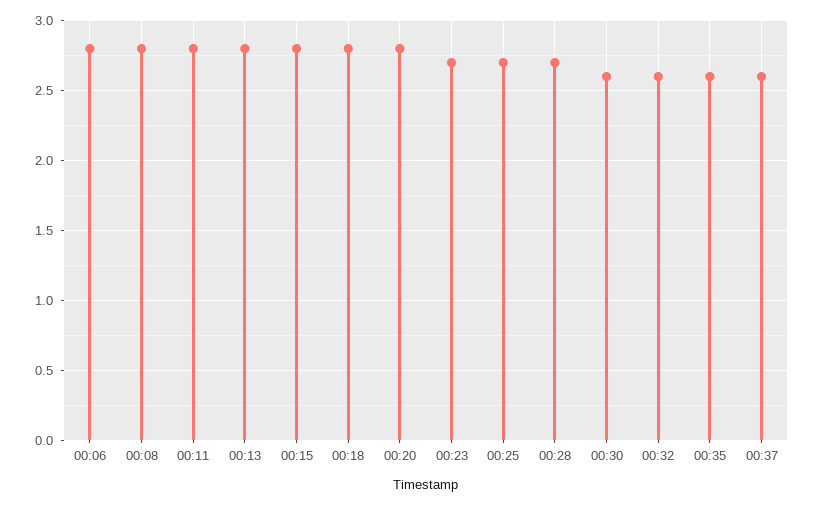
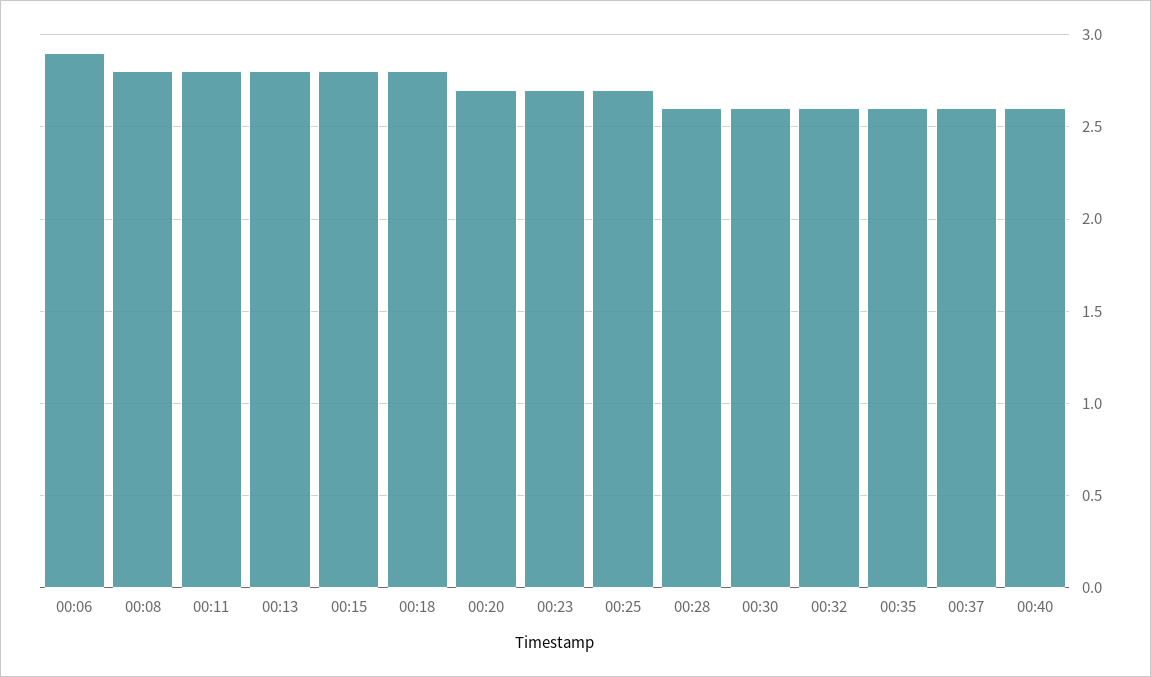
00:06: 2.8 -> 2.9
00:20: 2.8 -> 2.7
00:28: 2.7 -> 2.6
00:40: none -> 2.6

